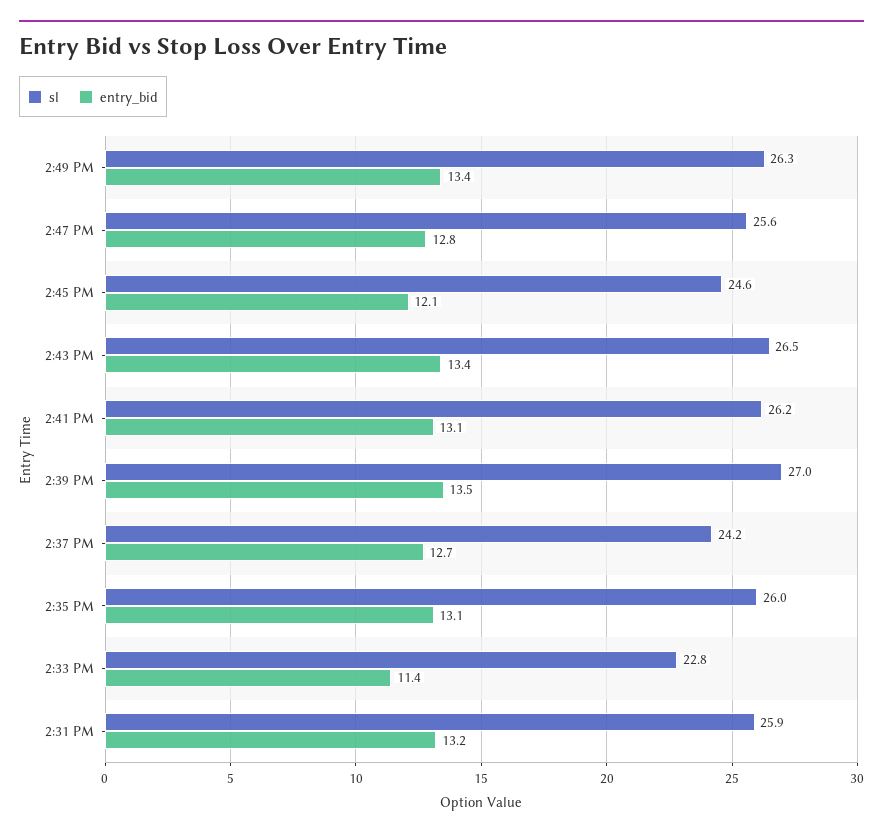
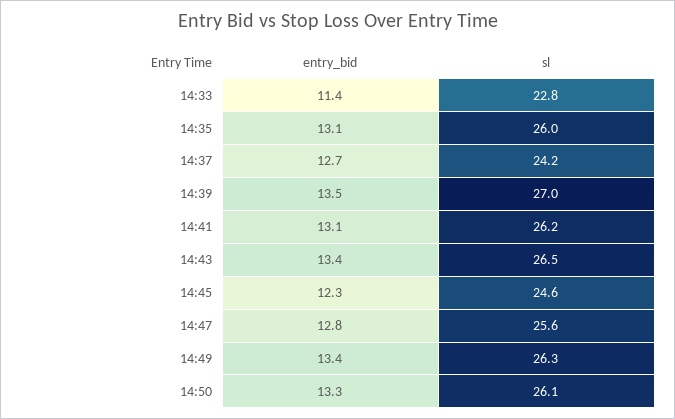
entry_bid, 2:45 PM: 12.1 -> 12.3
sl, 2:31 PM: 25.9 -> none
entry_bid, 2:31 PM: 13.2 -> none
entry_bid, 14:50: none -> 13.3
sl, 14:50: none -> 26.1

